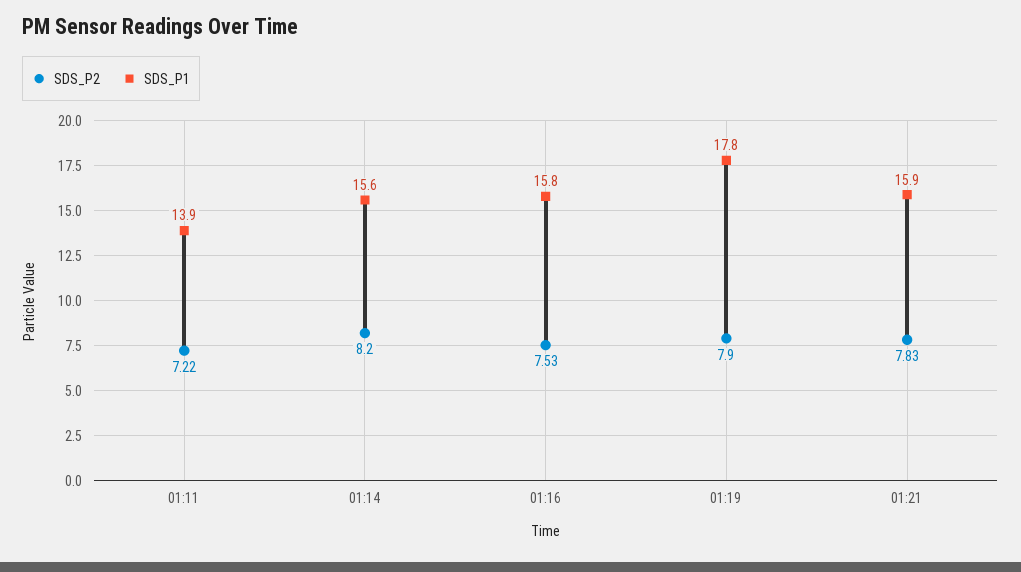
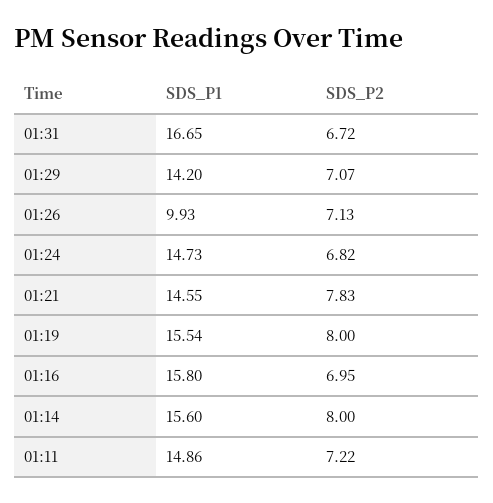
SDS_P1, 01:11: 13.9 -> 14.86
SDS_P2, 01:14: 8.2 -> 8
SDS_P2, 01:16: 7.53 -> 6.95
SDS_P2, 01:19: 7.9 -> 8
SDS_P1, 01:19: 17.8 -> 15.54
SDS_P1, 01:21: 15.9 -> 14.55
SDS_P1, 01:31: none -> 16.65
SDS_P2, 01:31: none -> 6.72
SDS_P1, 01:29: none -> 14.2
SDS_P2, 01:29: none -> 7.07
SDS_P1, 01:26: none -> 9.93
SDS_P2, 01:26: none -> 7.13
SDS_P1, 01:24: none -> 14.73
SDS_P2, 01:24: none -> 6.82

